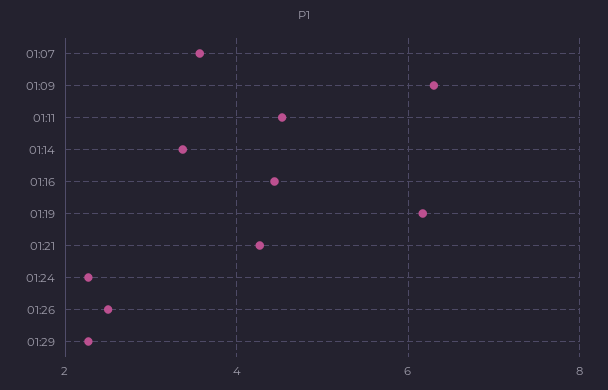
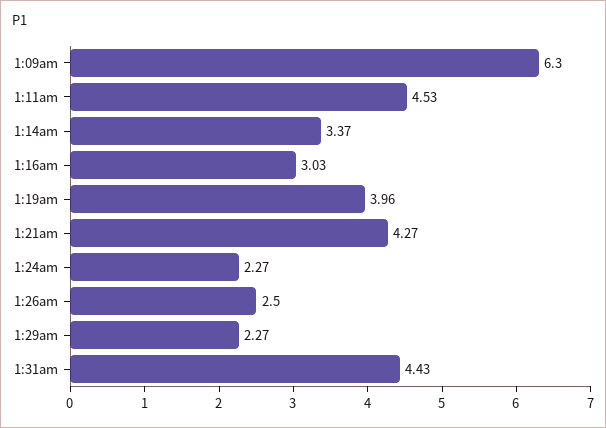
01:07: 3.6 -> none
01:16: 4.4 -> 3.03
01:19: 6.2 -> 3.96
1:31am: none -> 4.43

